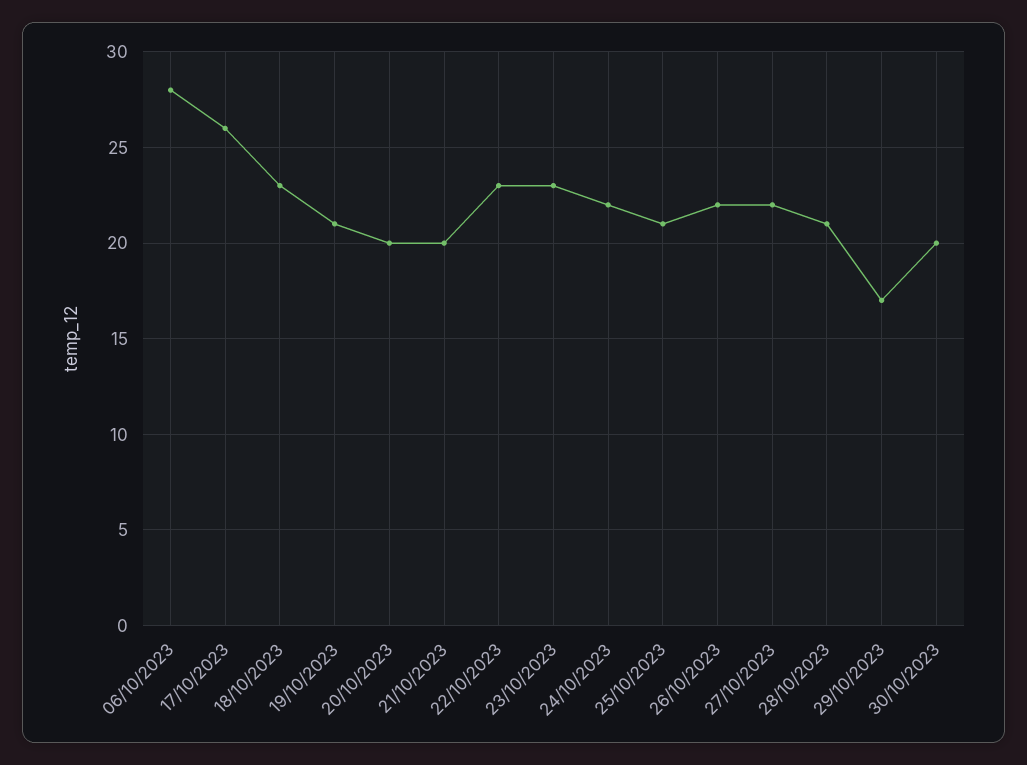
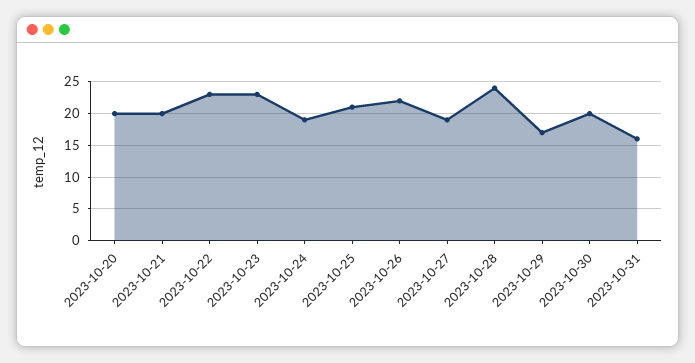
06/10/2023: 28 -> none
17/10/2023: 26 -> none
18/10/2023: 23 -> none
19/10/2023: 21 -> none
24/10/2023: 22 -> 19
27/10/2023: 22 -> 19
28/10/2023: 21 -> 24
2023-10-31: none -> 16

